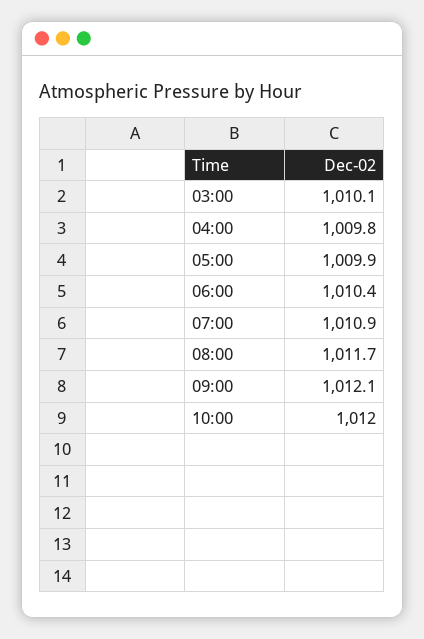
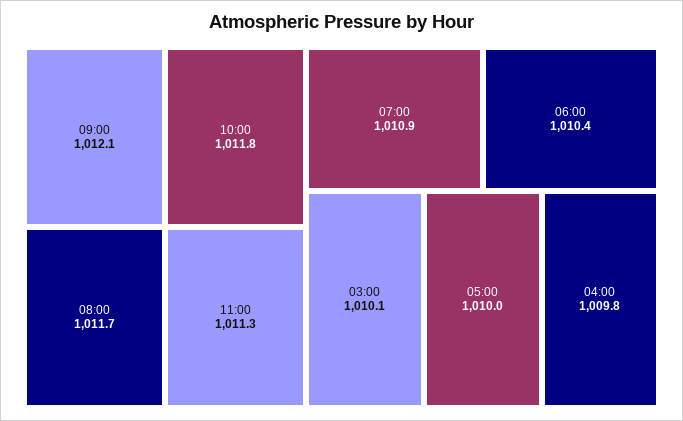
05:00: 1009.9 -> 1010
10:00: 1012 -> 1011.8
11:00: none -> 1011.3

